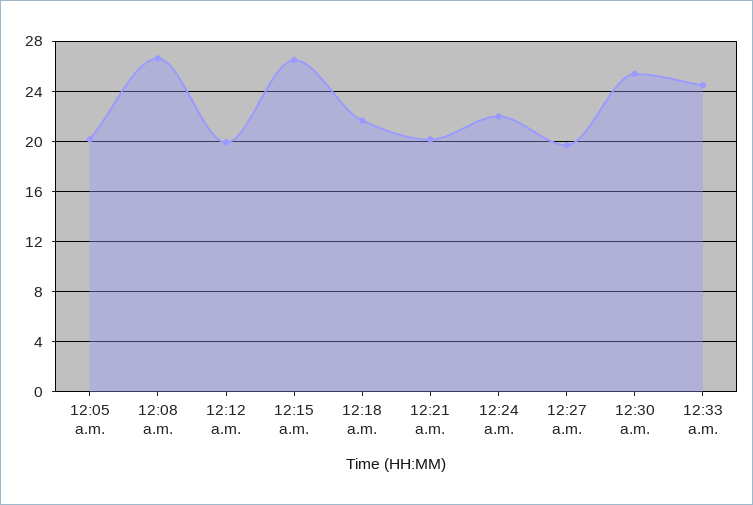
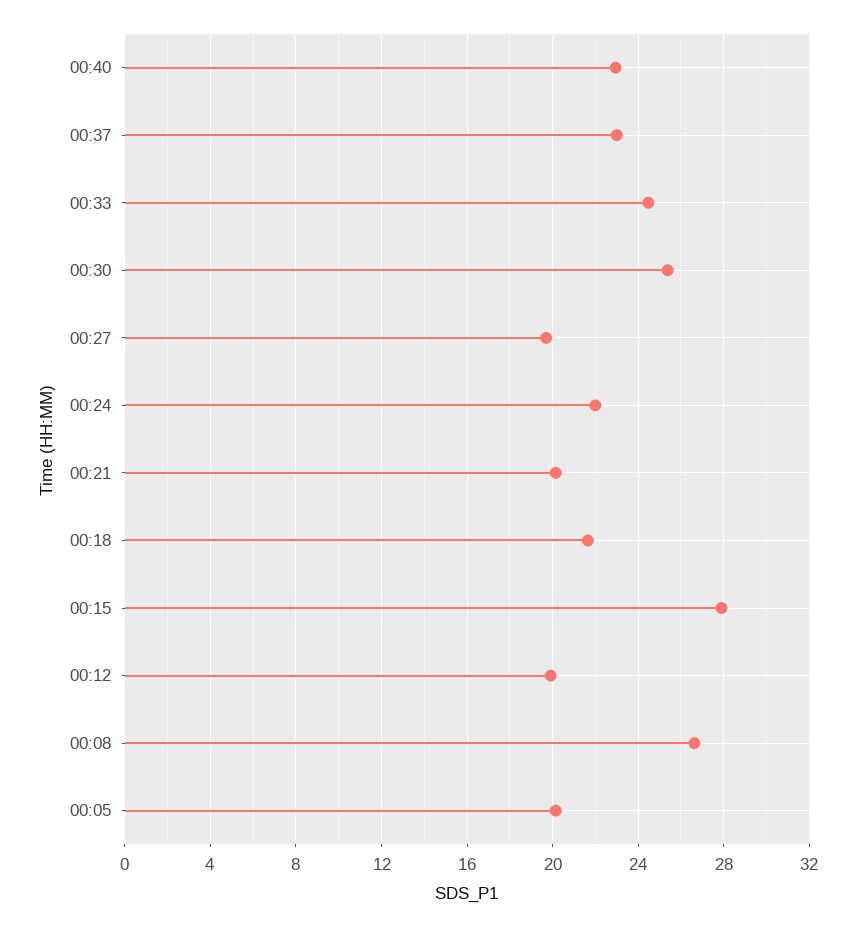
12:15 a.m.: 26.5 -> 28
00:40: none -> 23
00:37: none -> 23

